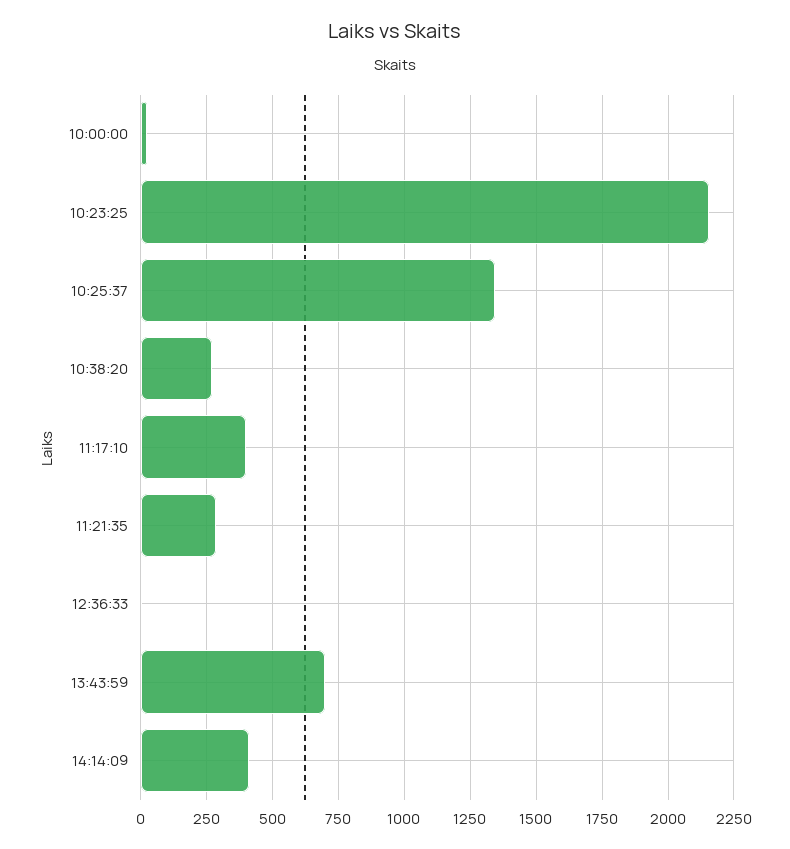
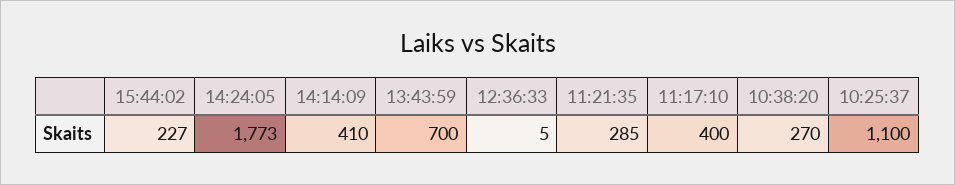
10:00:00: 25 -> none
10:23:25: 2150 -> none
10:25:37: 1350 -> 1100
15:44:02: none -> 227
14:24:05: none -> 1773

